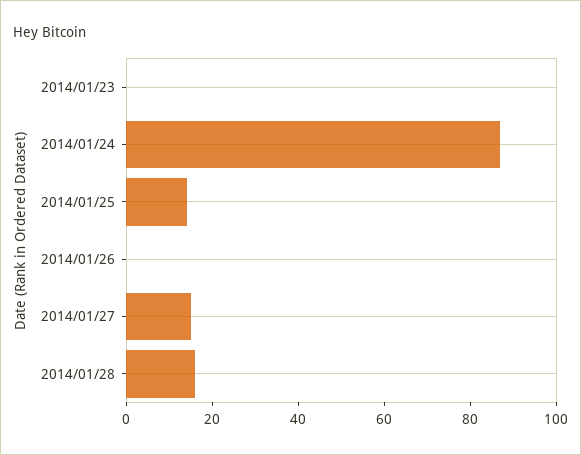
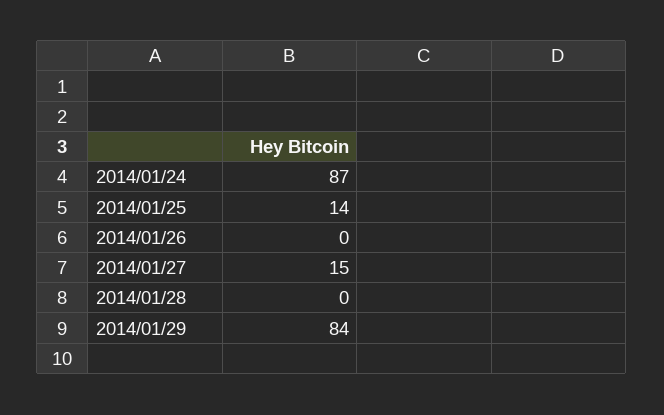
2014/01/23: 0 -> none
2014/01/28: 15 -> 0
2014/01/29: none -> 84

